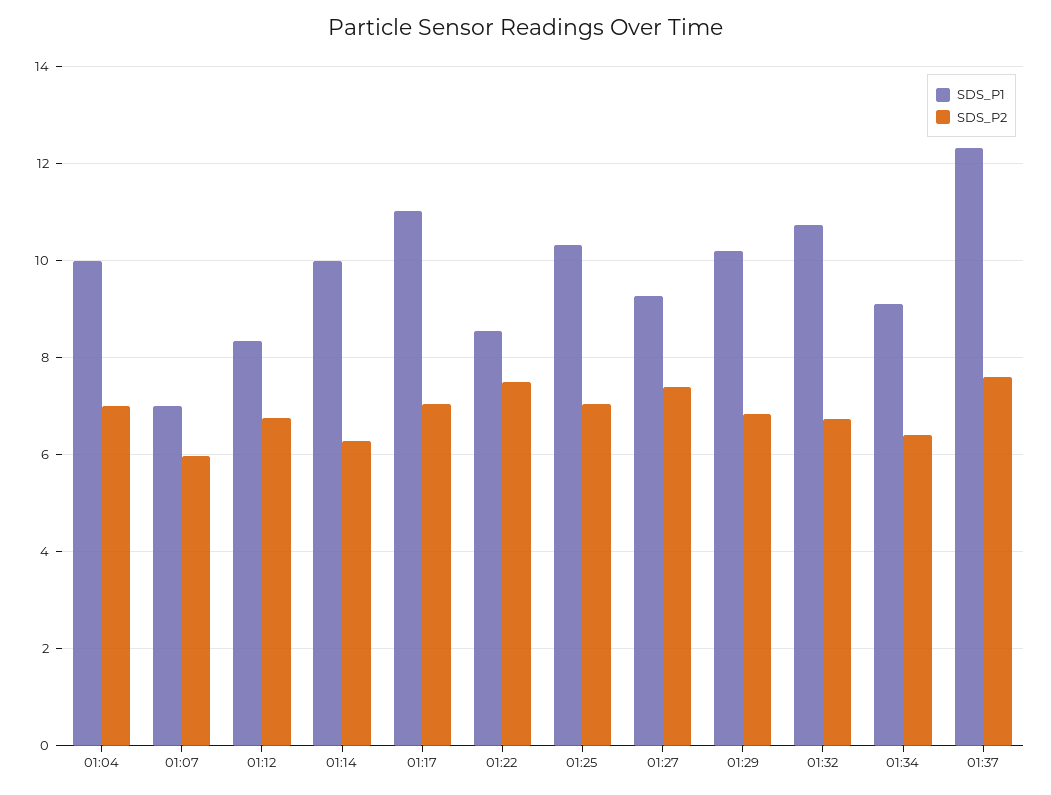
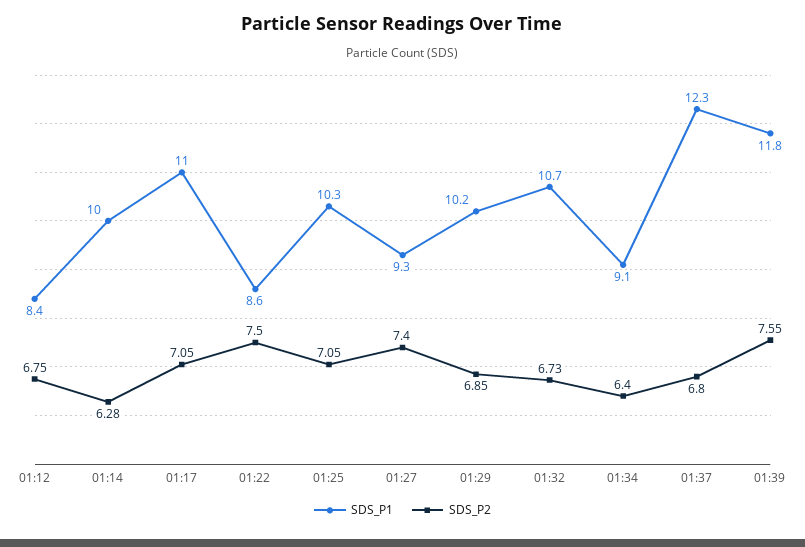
SDS_P1, 01:04: 10 -> none
SDS_P2, 01:04: 7 -> none
SDS_P1, 01:07: 7 -> none
SDS_P2, 01:07: 6 -> none
SDS_P2, 01:37: 7.6 -> 6.8
SDS_P1, 01:39: none -> 11.8
SDS_P2, 01:39: none -> 7.55

